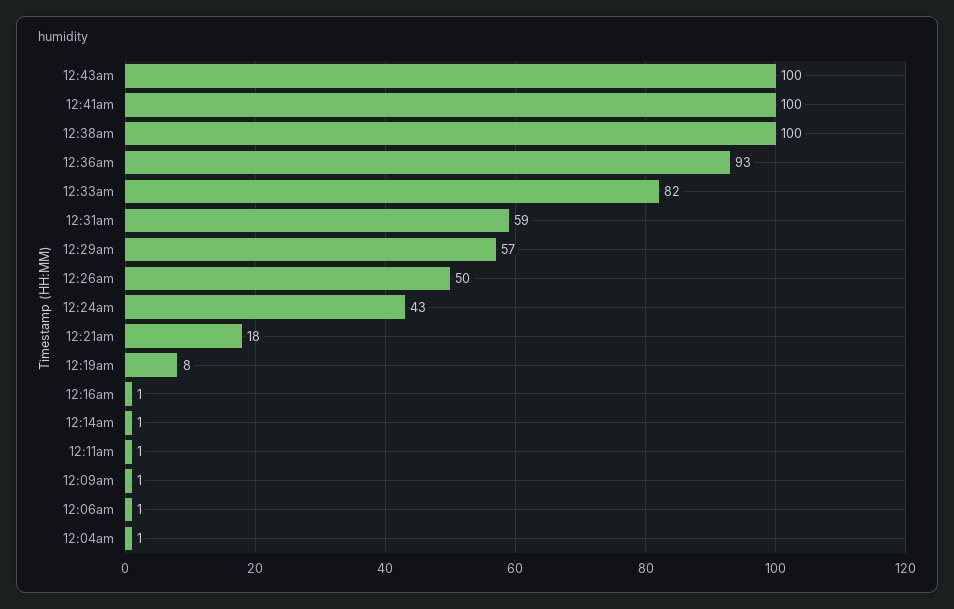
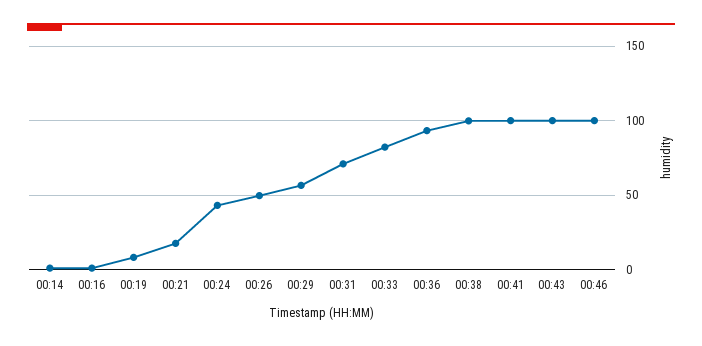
12:31am: 59 -> 70
12:11am: 1 -> none
12:09am: 1 -> none
12:06am: 1 -> none
12:04am: 1 -> none
00:46: none -> 100

